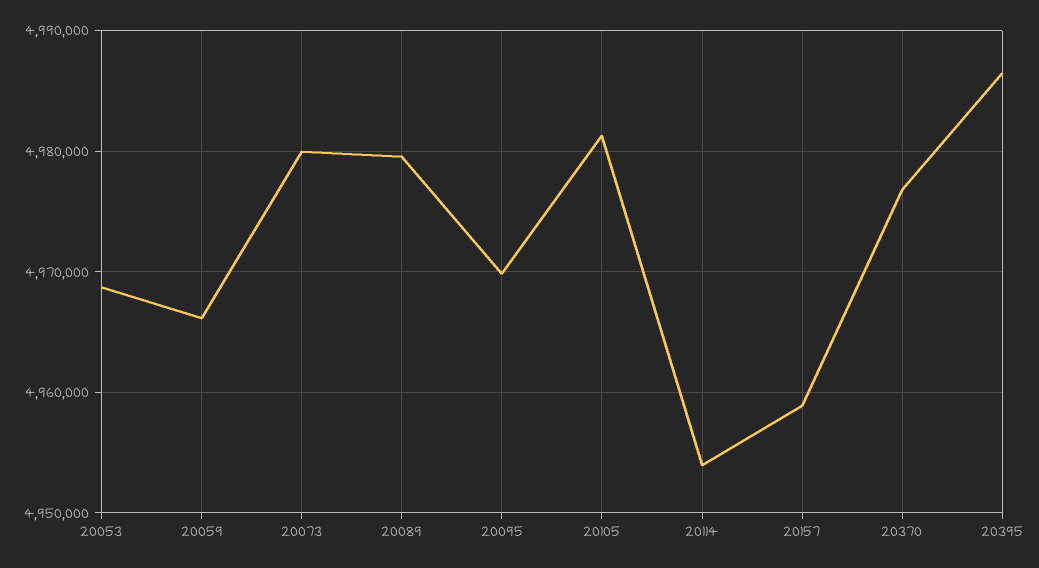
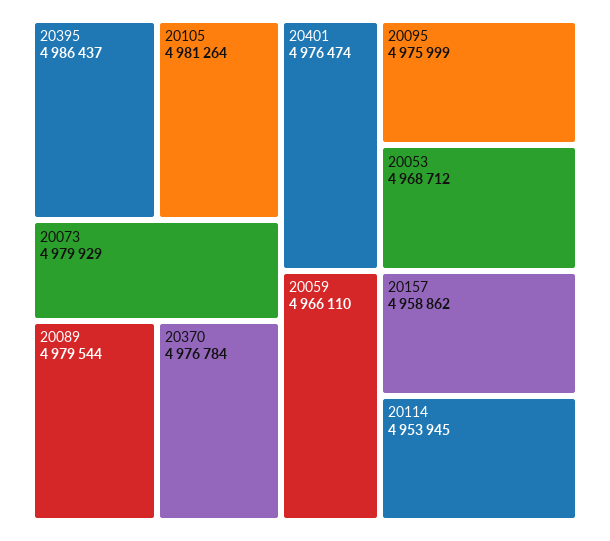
20095: 4970000 -> 4975999
20401: none -> 4976474

